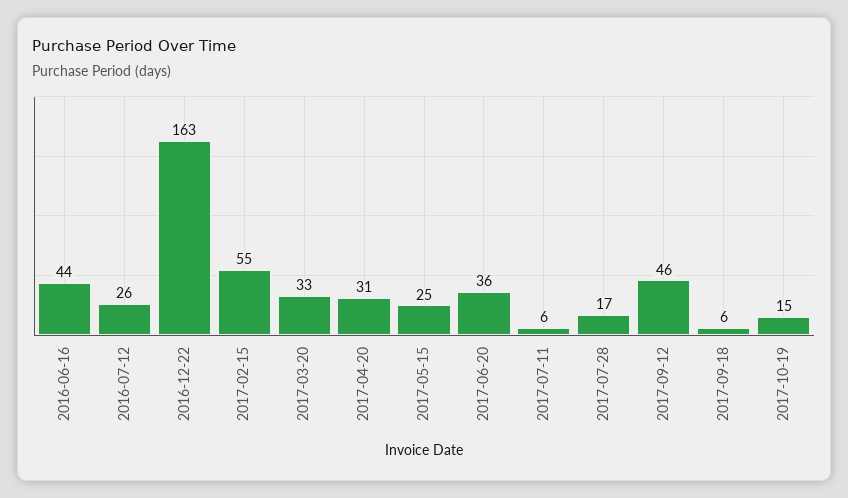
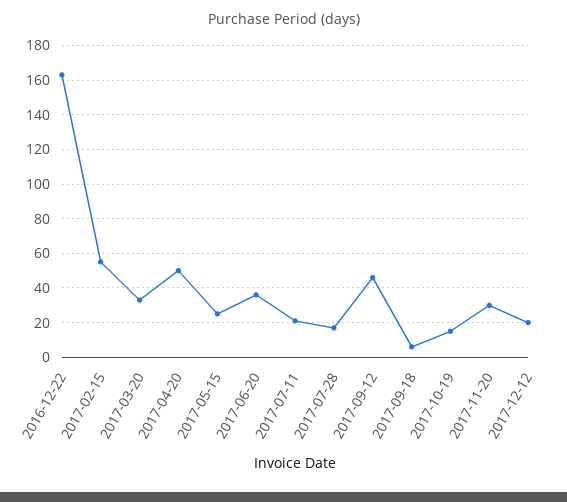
2016-06-16: 44 -> none
2016-07-12: 26 -> none
2017-04-20: 31 -> 50
2017-07-11: 6 -> 20
2017-11-20: none -> 30
2017-12-12: none -> 20

